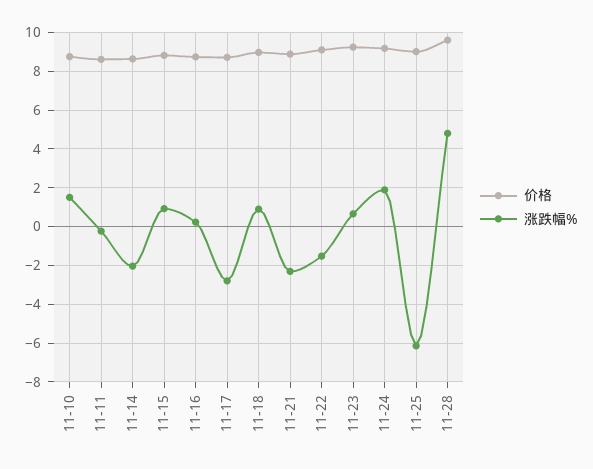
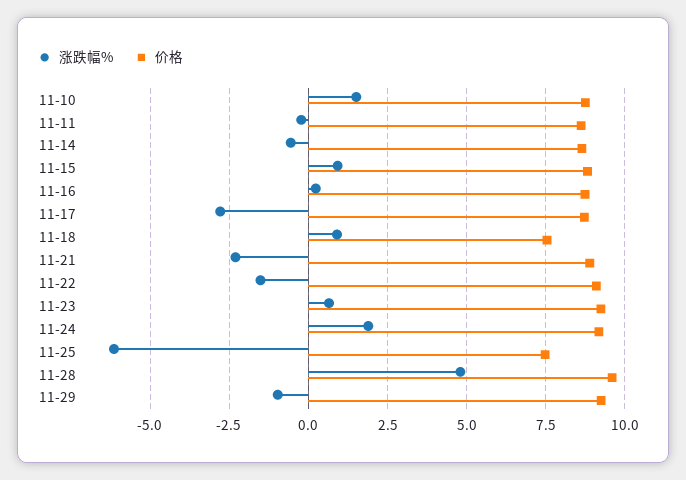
涨跌幅%, 11-14: -2 -> -0.5
价格, 11-18: 9 -> 7.5
价格, 11-25: 9 -> 7.5
涨跌幅%, 11-29: none -> -1
价格, 11-29: none -> 9.25

